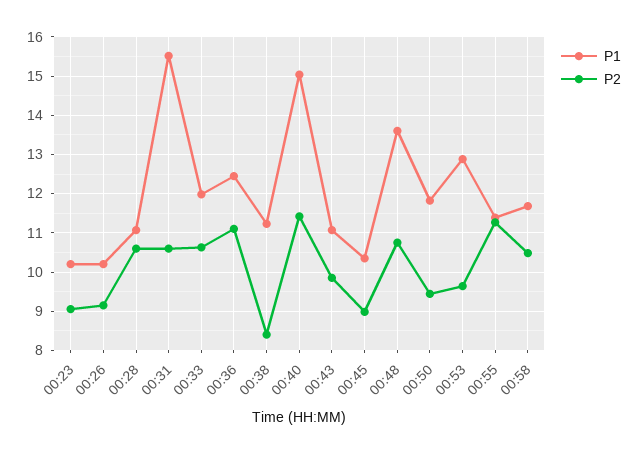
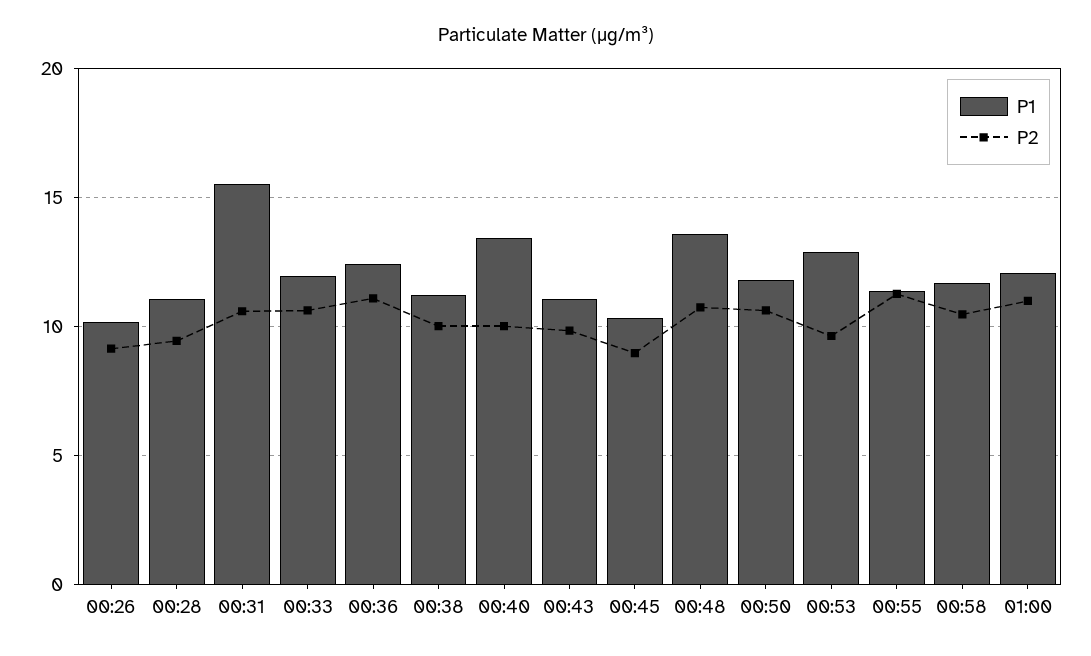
P1, 00:23: 10.2 -> none
P2, 00:23: 9 -> none
P2, 00:28: 10.6 -> 9.5
P2, 00:38: 8.4 -> 10
P1, 00:40: 15 -> 13.5
P2, 00:40: 11.4 -> 10
P2, 00:50: 9.4 -> 10.5
P1, 01:00: none -> 12
P2, 01:00: none -> 11

